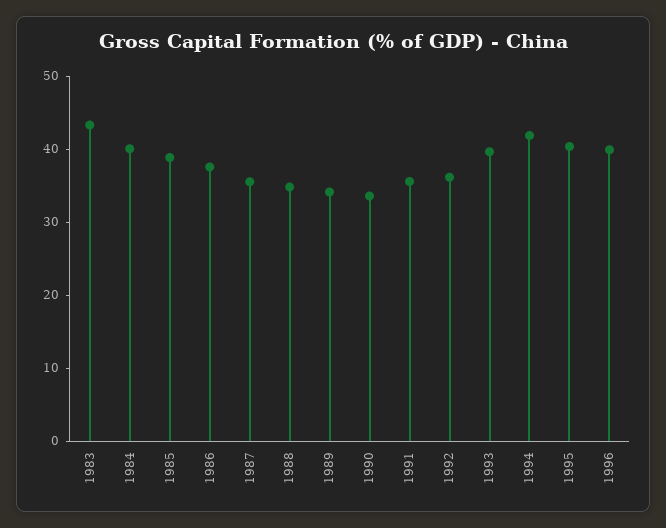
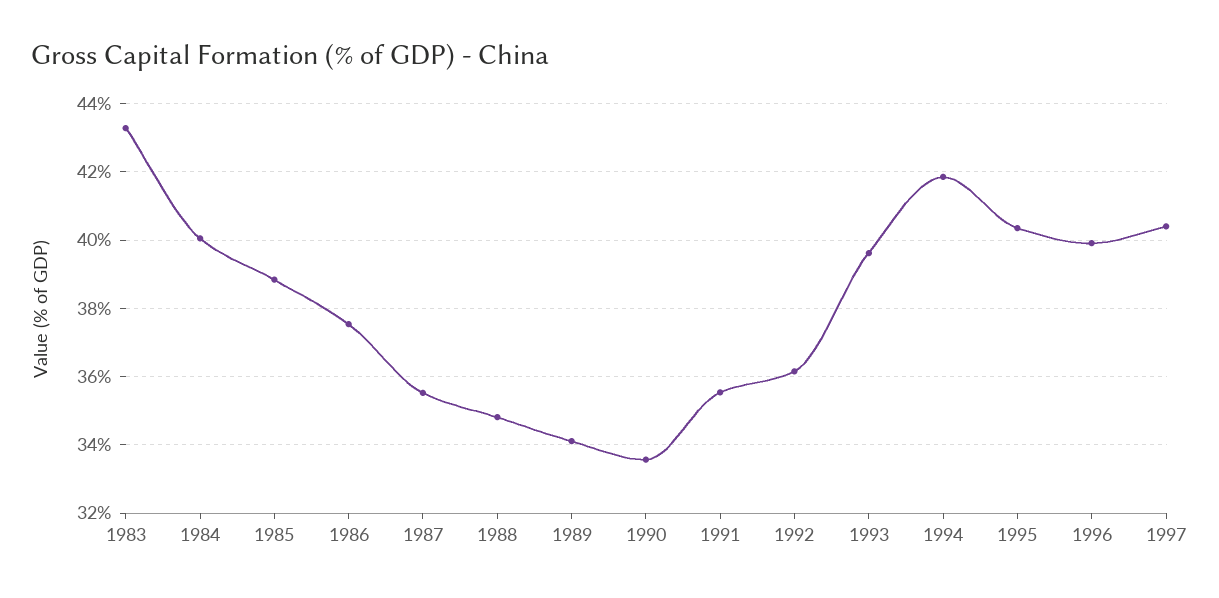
1997: none -> 40.4

